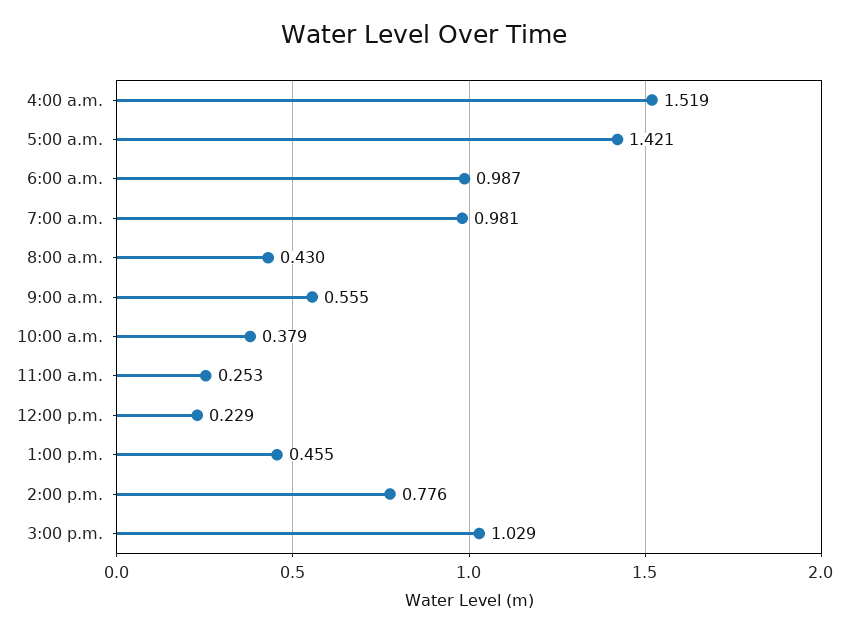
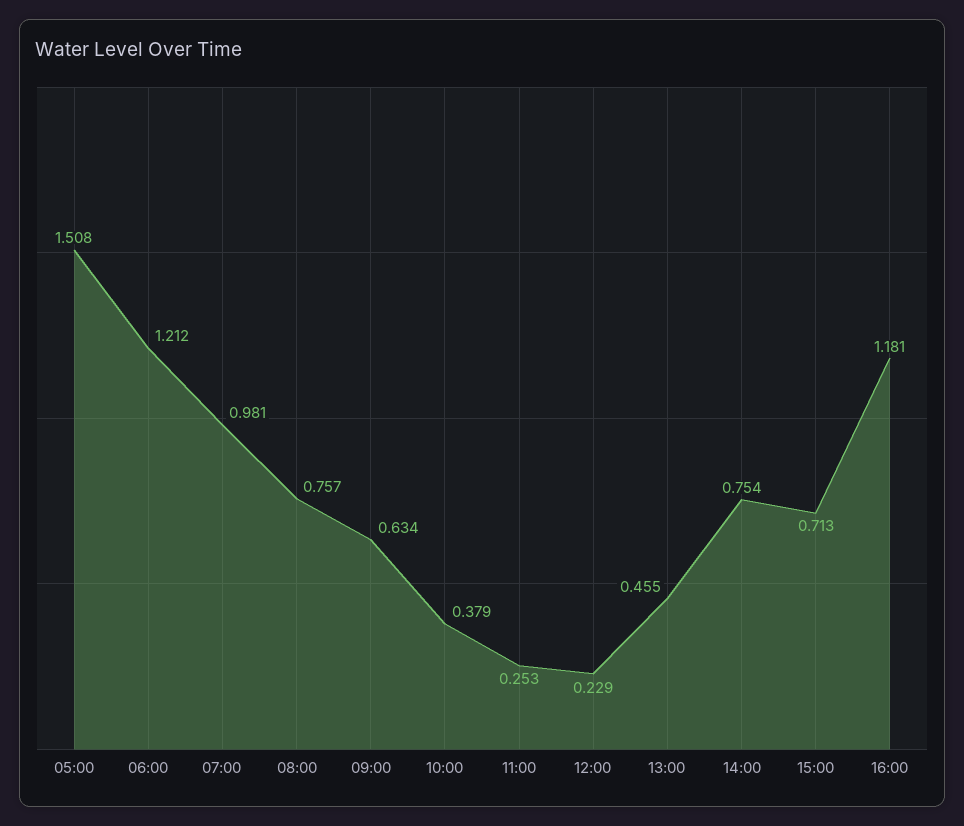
4:00 a.m.: 1.519 -> none
5:00 a.m.: 1.421 -> 1.508
6:00 a.m.: 0.987 -> 1.212
8:00 a.m.: 0.43 -> 0.757
9:00 a.m.: 0.555 -> 0.634
2:00 p.m.: 0.776 -> 0.754
3:00 p.m.: 1.029 -> 0.713
16:00: none -> 1.181

